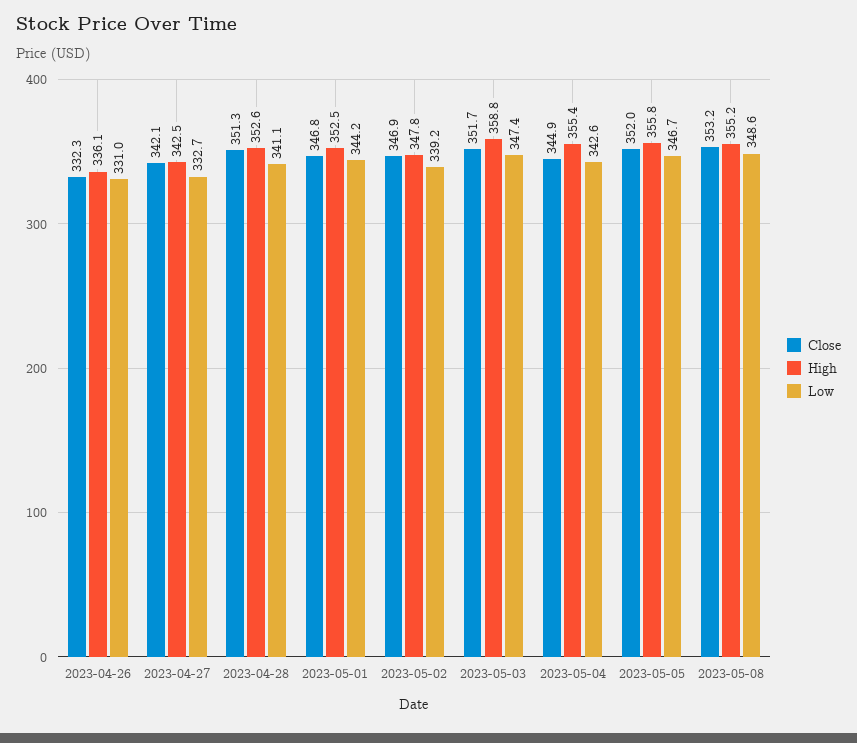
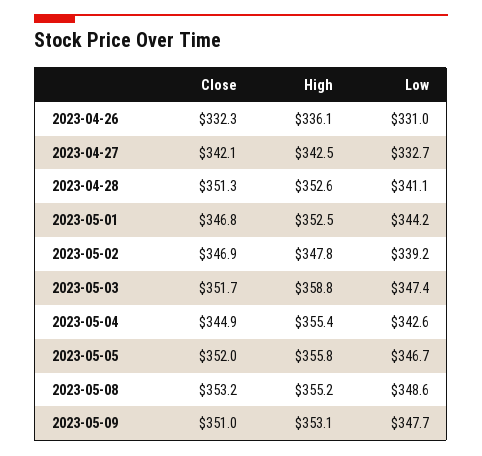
Close, 2023-05-09: none -> 351
High, 2023-05-09: none -> 353.1
Low, 2023-05-09: none -> 347.7

